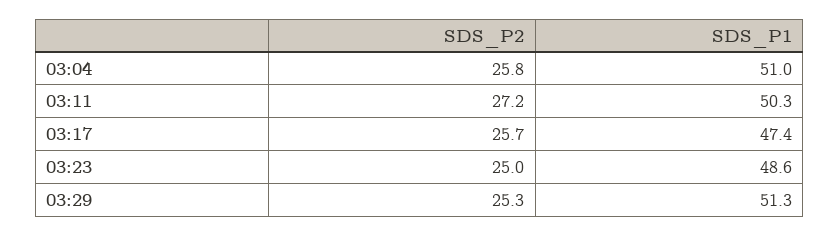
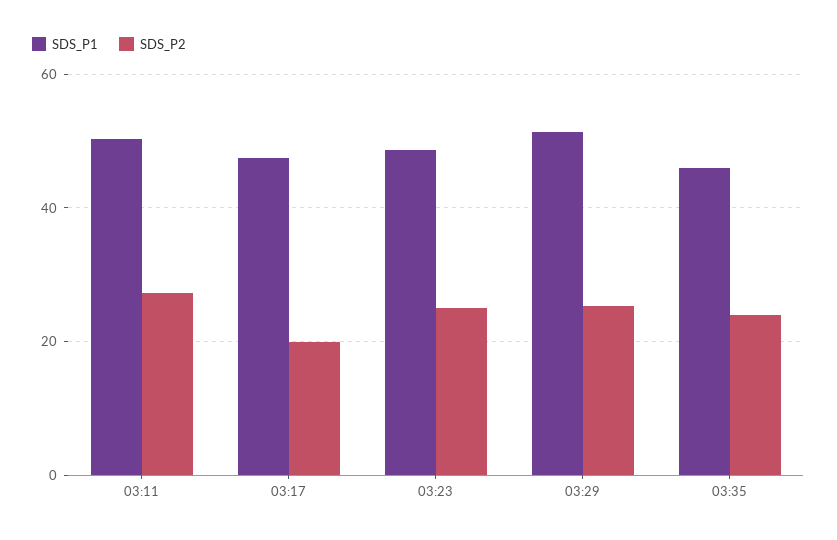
SDS_P2, 03:04: 25.8 -> none
SDS_P1, 03:04: 51 -> none
SDS_P2, 03:17: 25.7 -> 20
SDS_P1, 03:35: none -> 46
SDS_P2, 03:35: none -> 24

